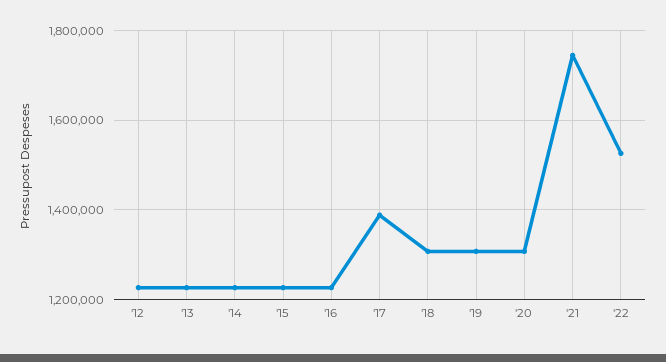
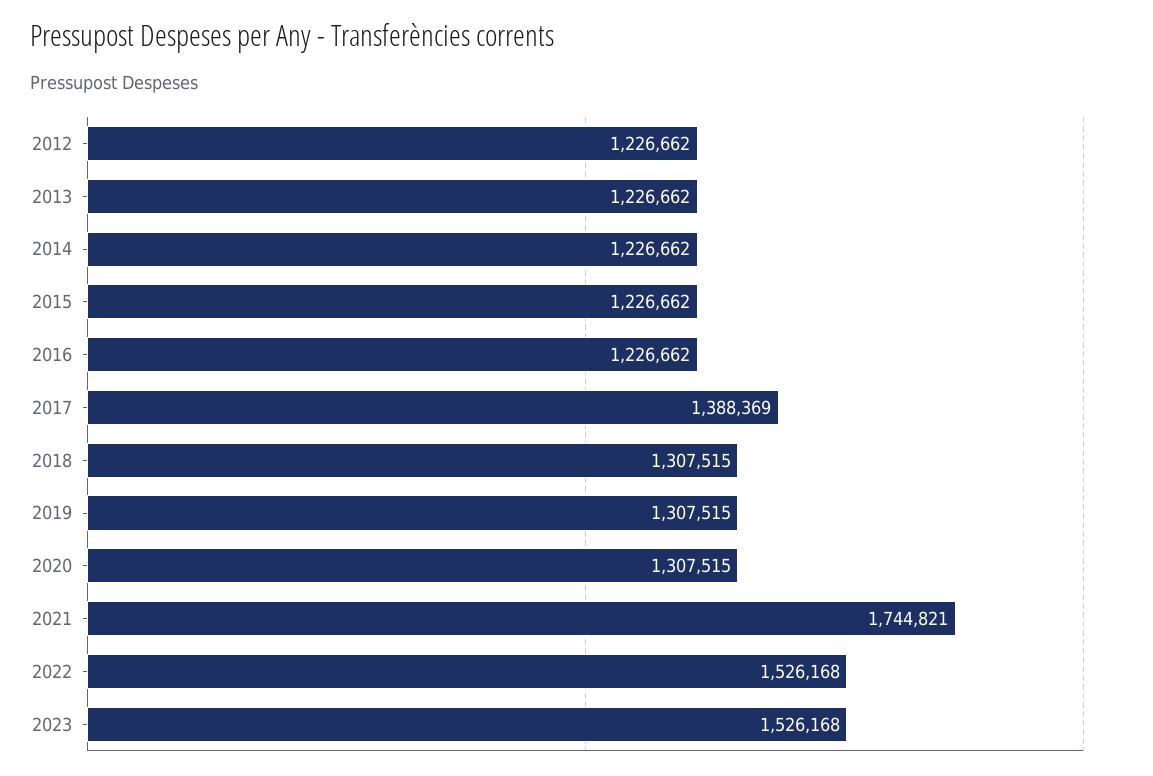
2023: none -> 1526168

